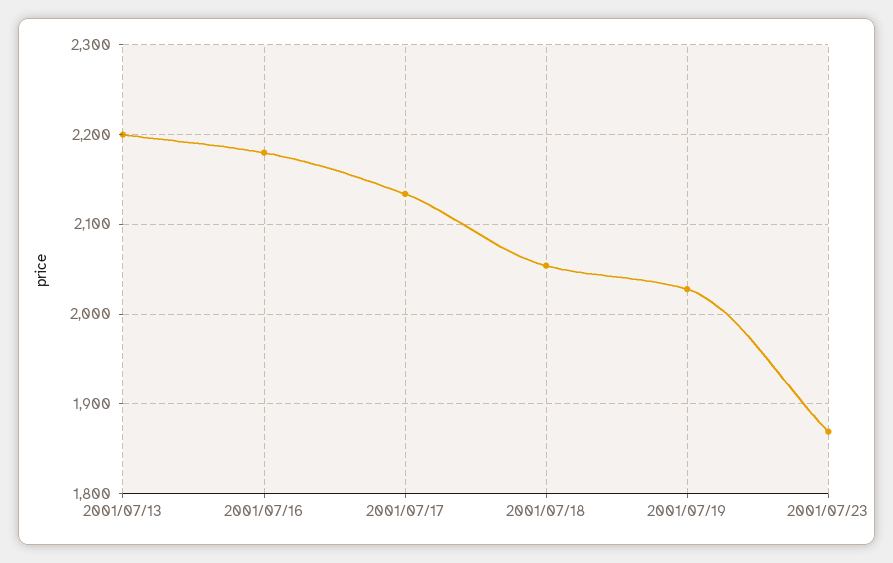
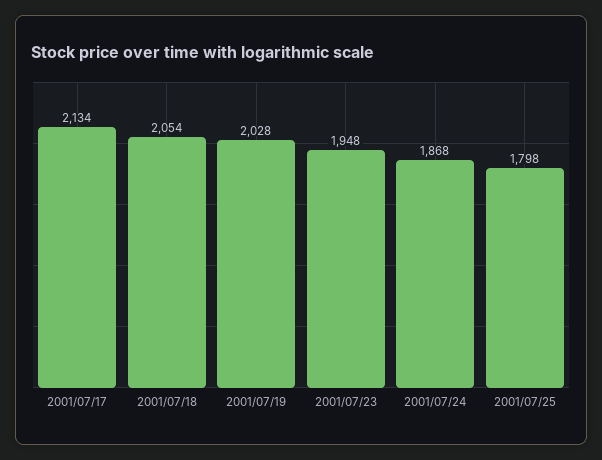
2001/07/13: 2200 -> none
2001/07/16: 2180 -> none
2001/07/23: 1870 -> 1948
2001/07/24: none -> 1868
2001/07/25: none -> 1798

